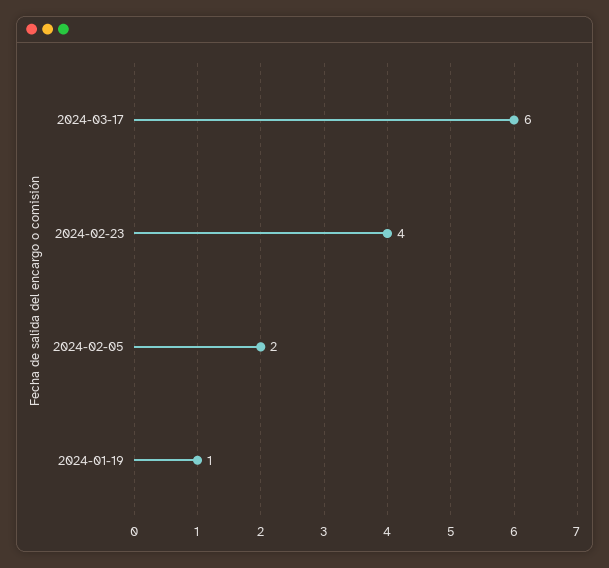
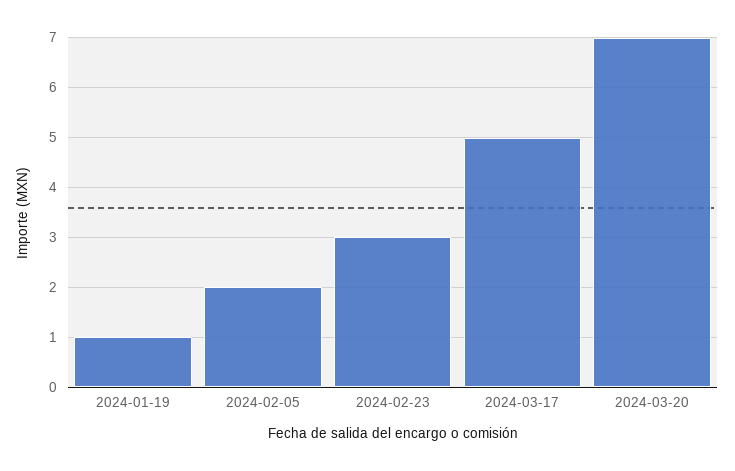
2024-03-17: 6 -> 5
2024-02-23: 4 -> 3
2024-03-20: none -> 7

